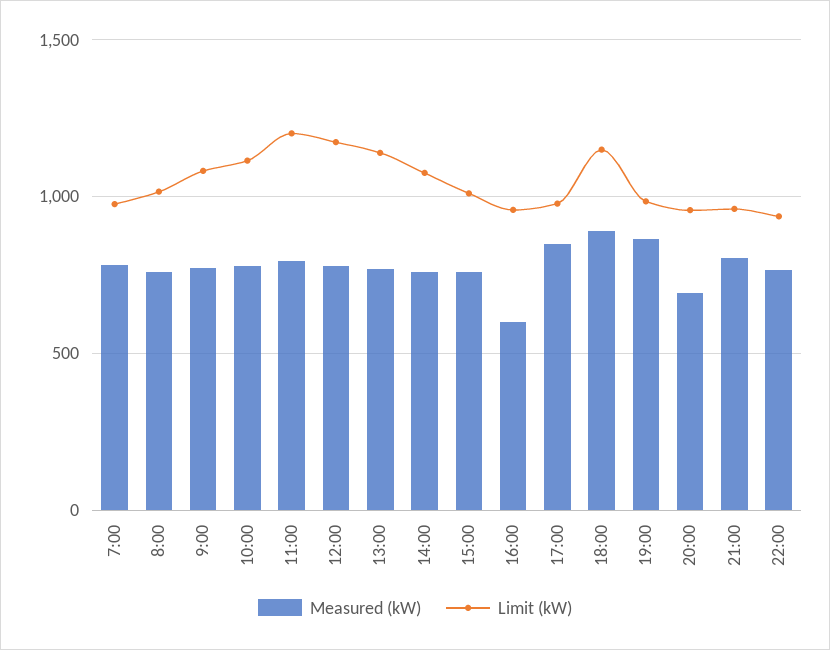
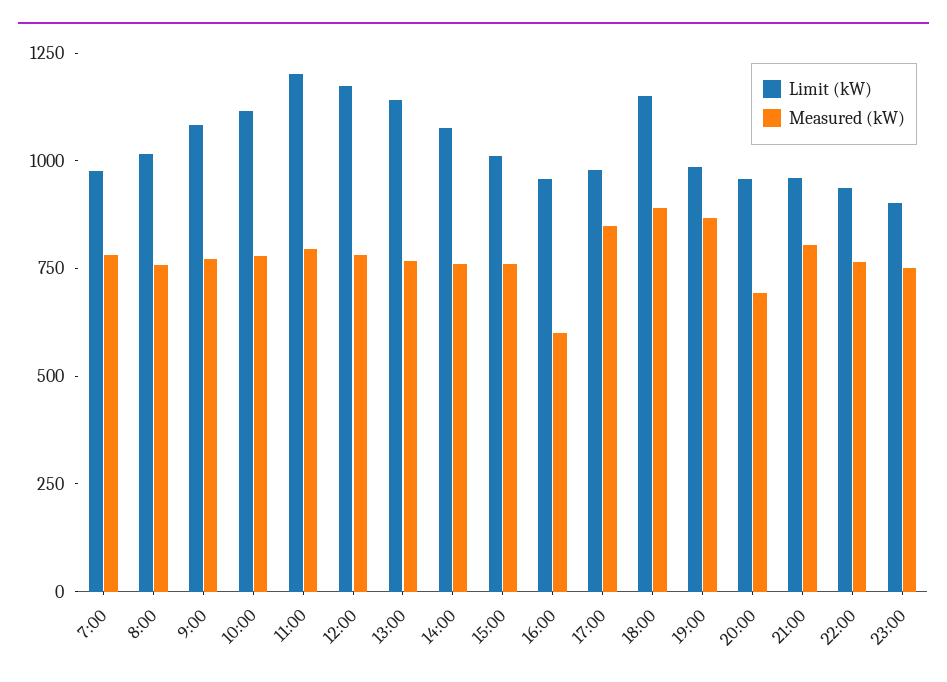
Limit (kW), 23:00: none -> 900
Measured (kW), 23:00: none -> 750

